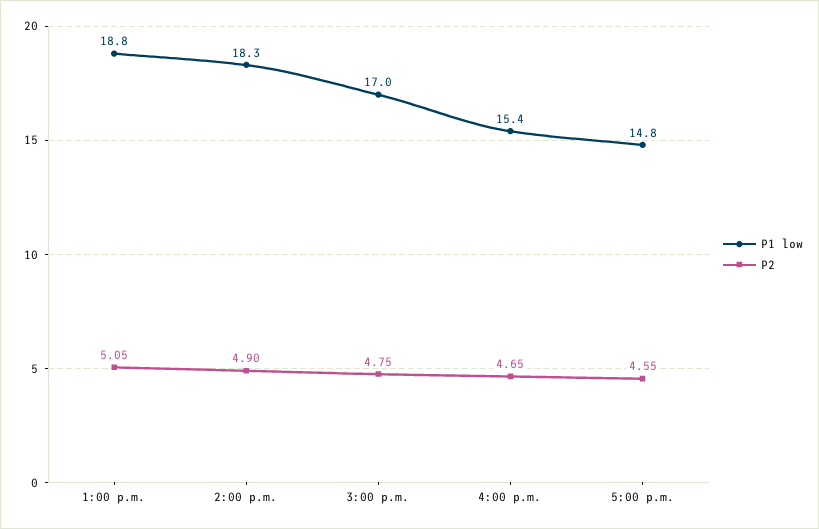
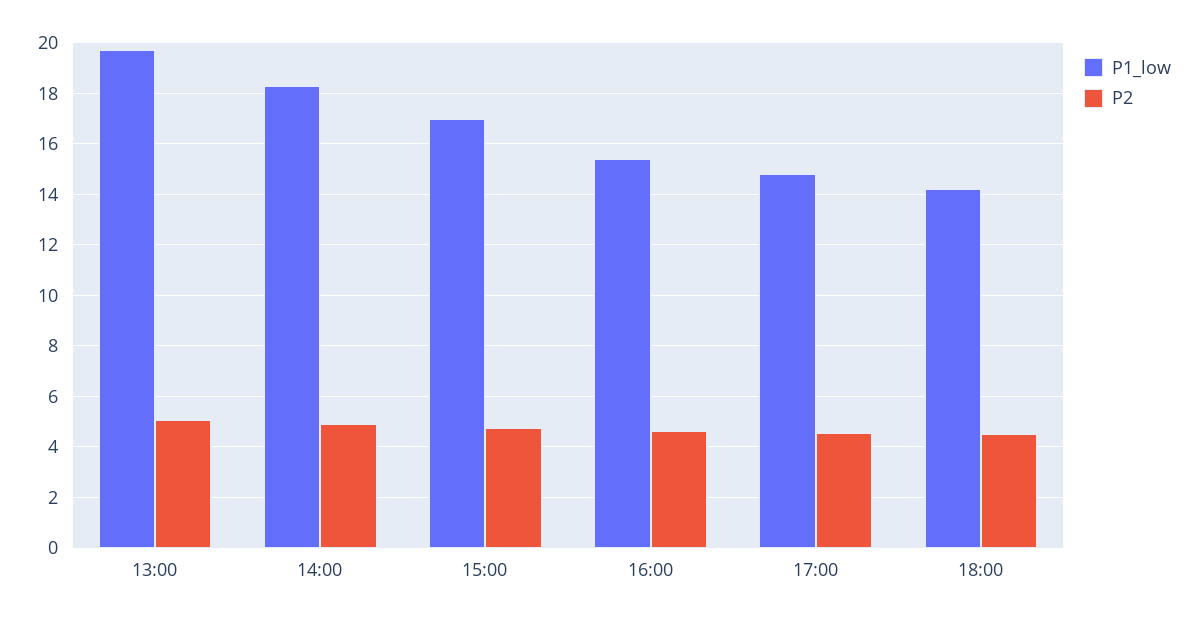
P1 low, 1:00 p.m.: 18.8 -> 19.75
P1 low, 18:00: none -> 14.25
P2, 18:00: none -> 4.5

